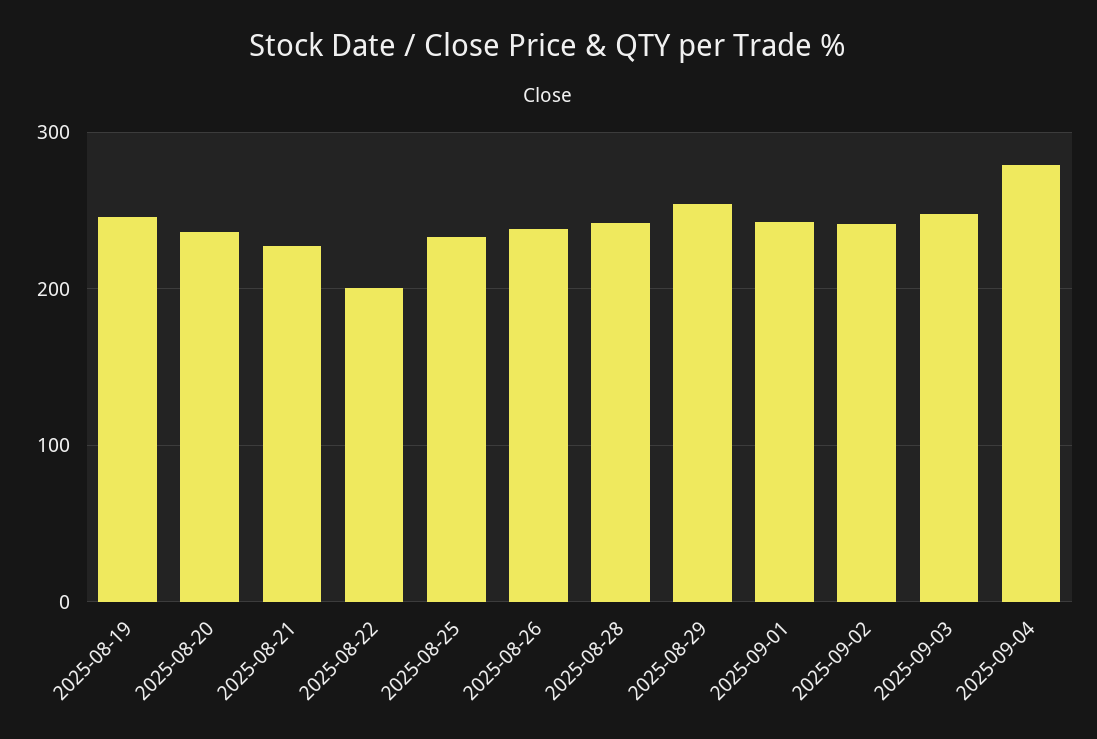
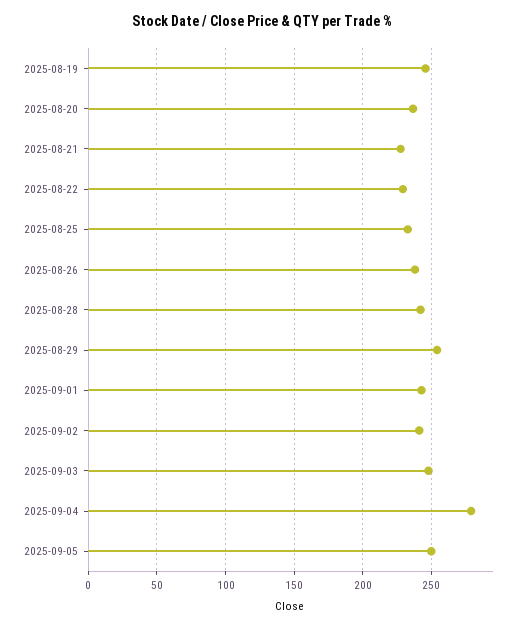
2025-08-22: 200 -> 230
2025-09-05: none -> 250

